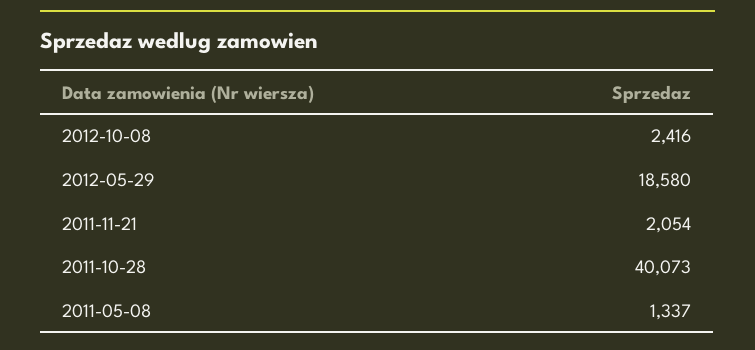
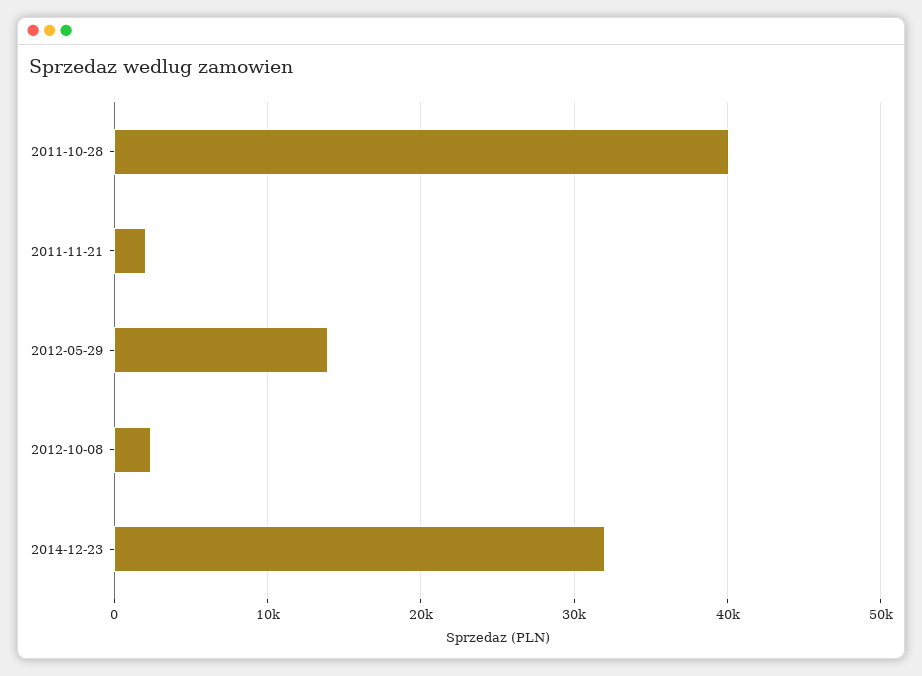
2012-05-29: 18580 -> 14000
2011-05-08: 1337 -> none
2014-12-23: none -> 32000

